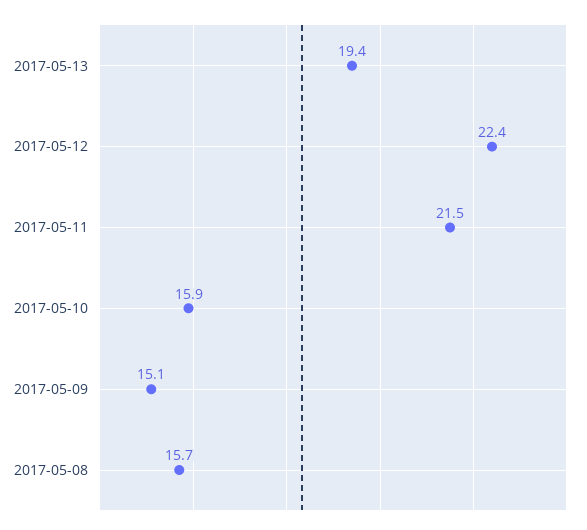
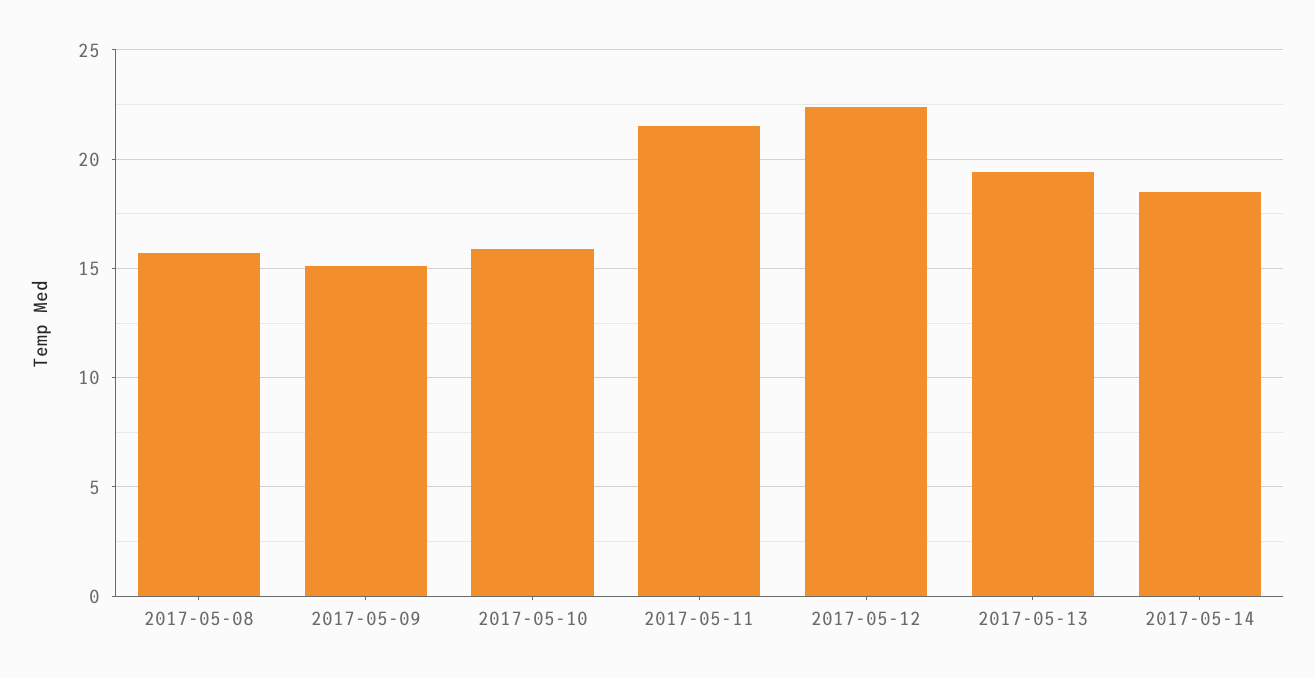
2017-05-14: none -> 18.5

